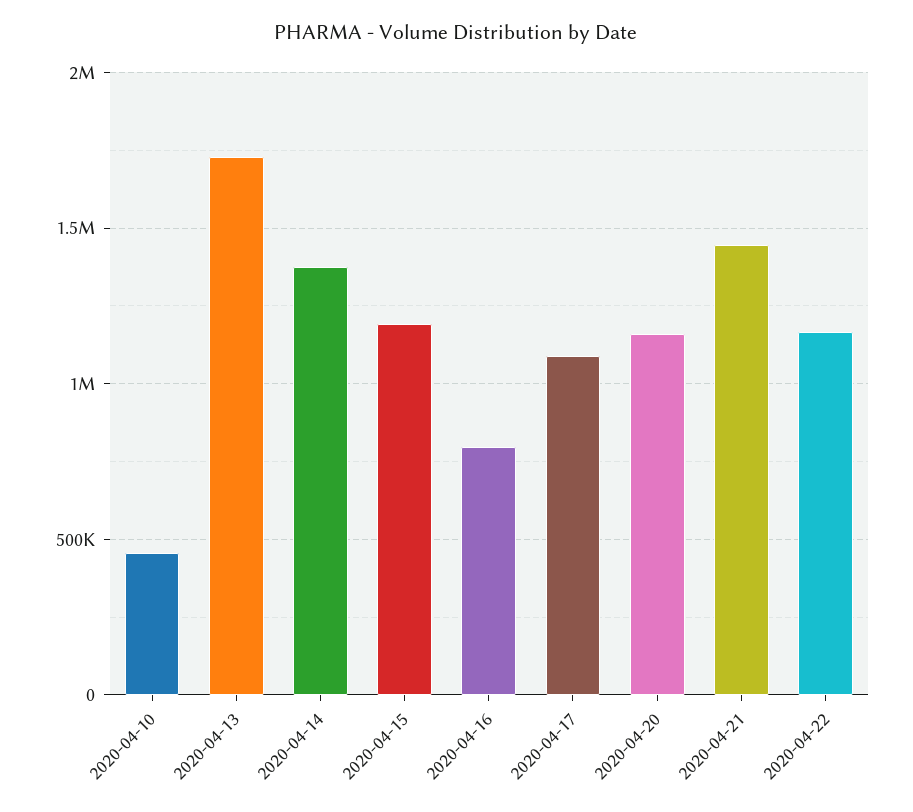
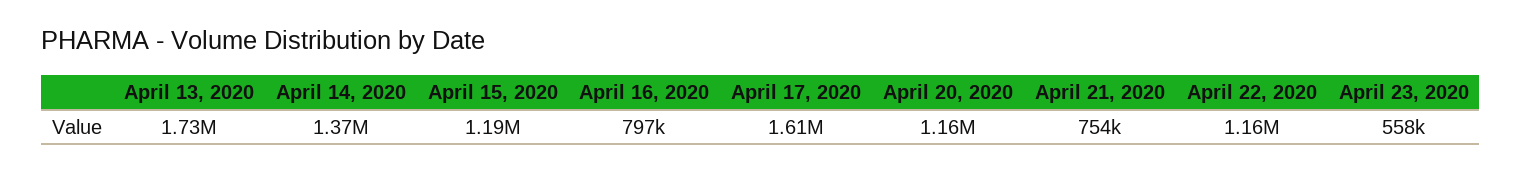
2020-04-10: 450000 -> none
2020-04-17: 1100000 -> 1610000
2020-04-21: 1450000 -> 754000
April 23, 2020: none -> 558000

